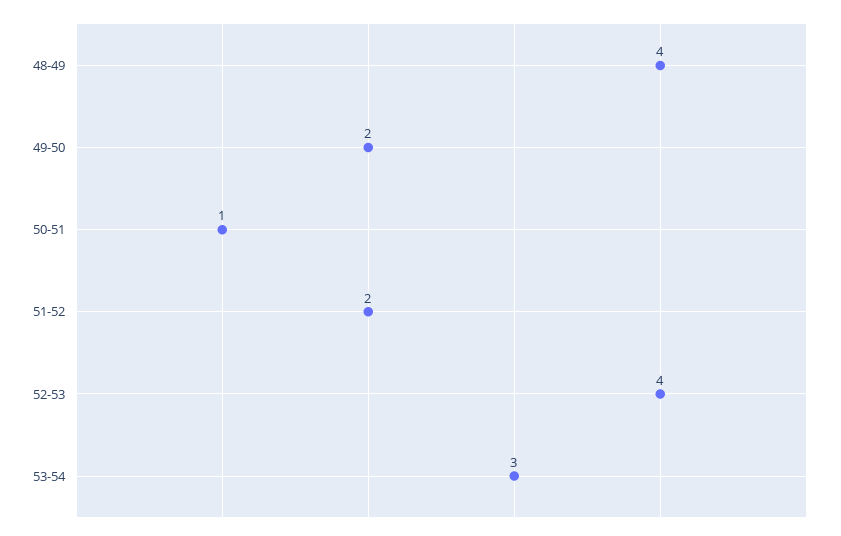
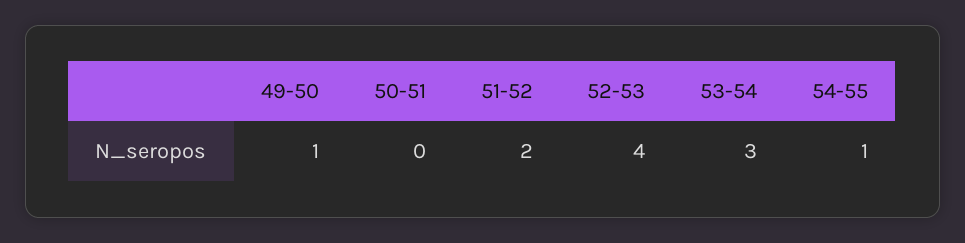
48-49: 4 -> none
49-50: 2 -> 1
50-51: 1 -> 0
54-55: none -> 1

